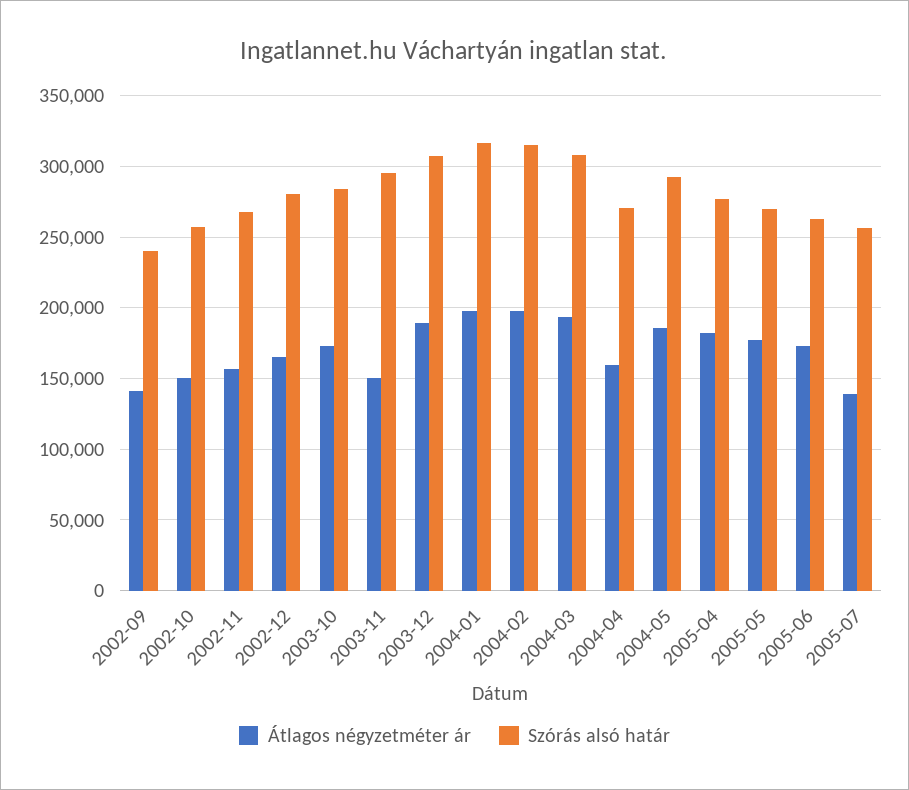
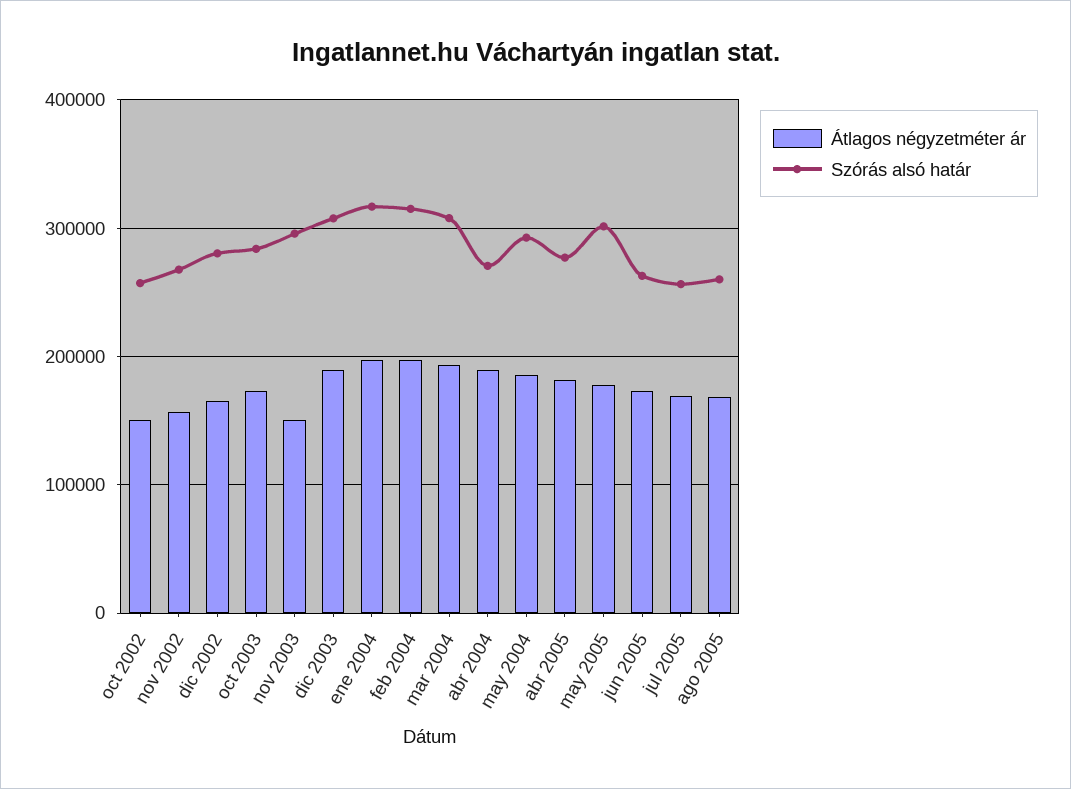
Átlagos négyzetméter ár, 2002-09: 140000 -> none
Szórás alsó határ, 2002-09: 240000 -> none
Átlagos négyzetméter ár, 2004-04: 160000 -> 190000
Szórás alsó határ, 2005-05: 270000 -> 300000
Átlagos négyzetméter ár, 2005-07: 140000 -> 170000
Átlagos négyzetméter ár, ago 2005: none -> 170000
Szórás alsó határ, ago 2005: none -> 260000

